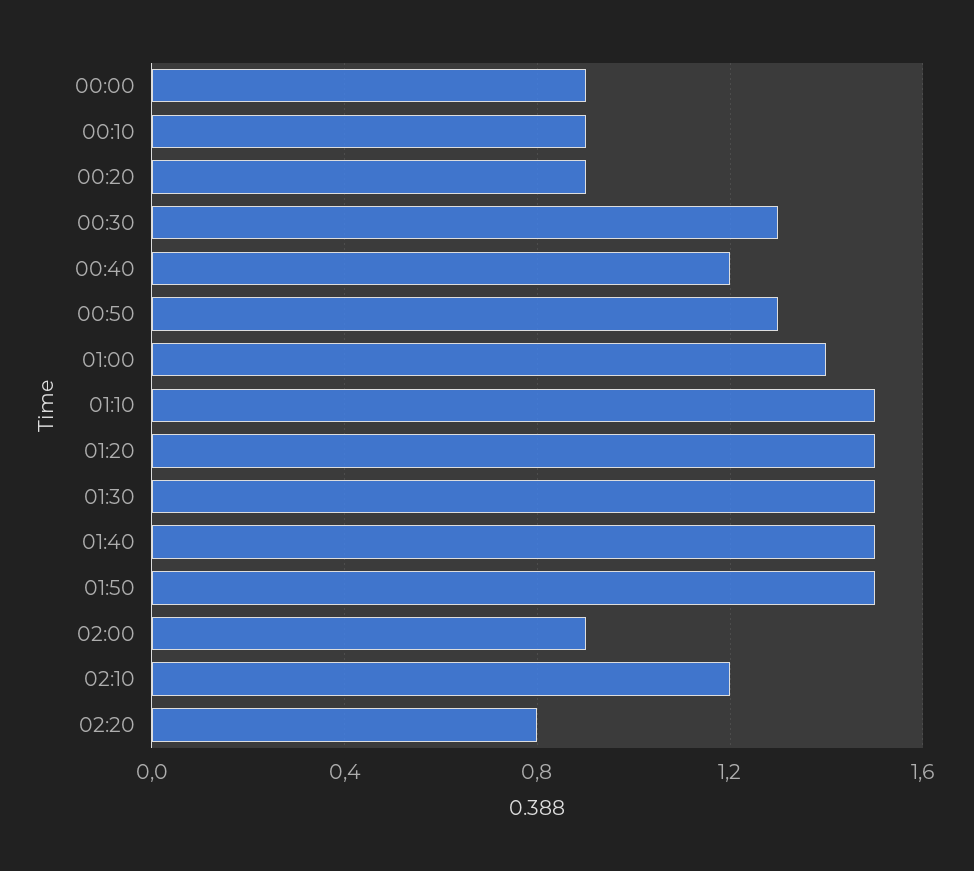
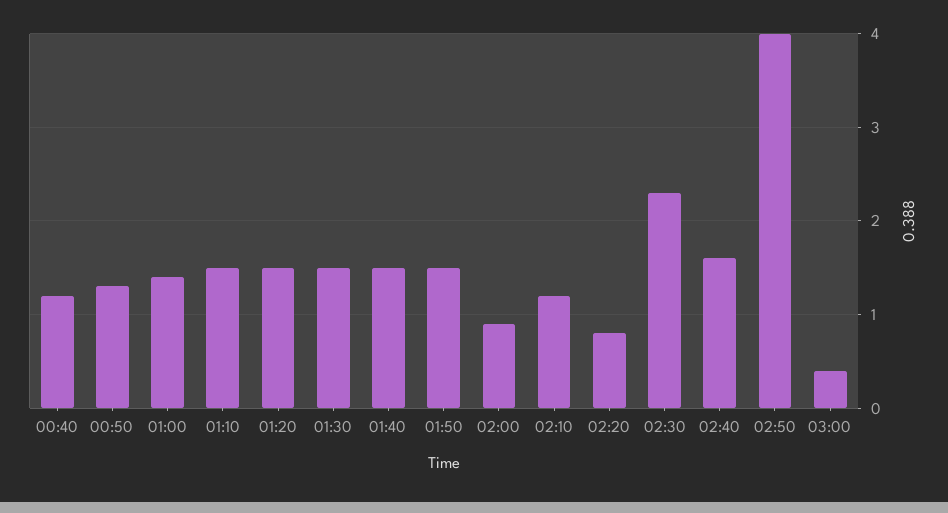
00:00: 0.9 -> none
00:10: 0.9 -> none
00:20: 0.9 -> none
00:30: 1.3 -> none
02:30: none -> 2.3
02:40: none -> 1.6
02:50: none -> 4
03:00: none -> 0.4

